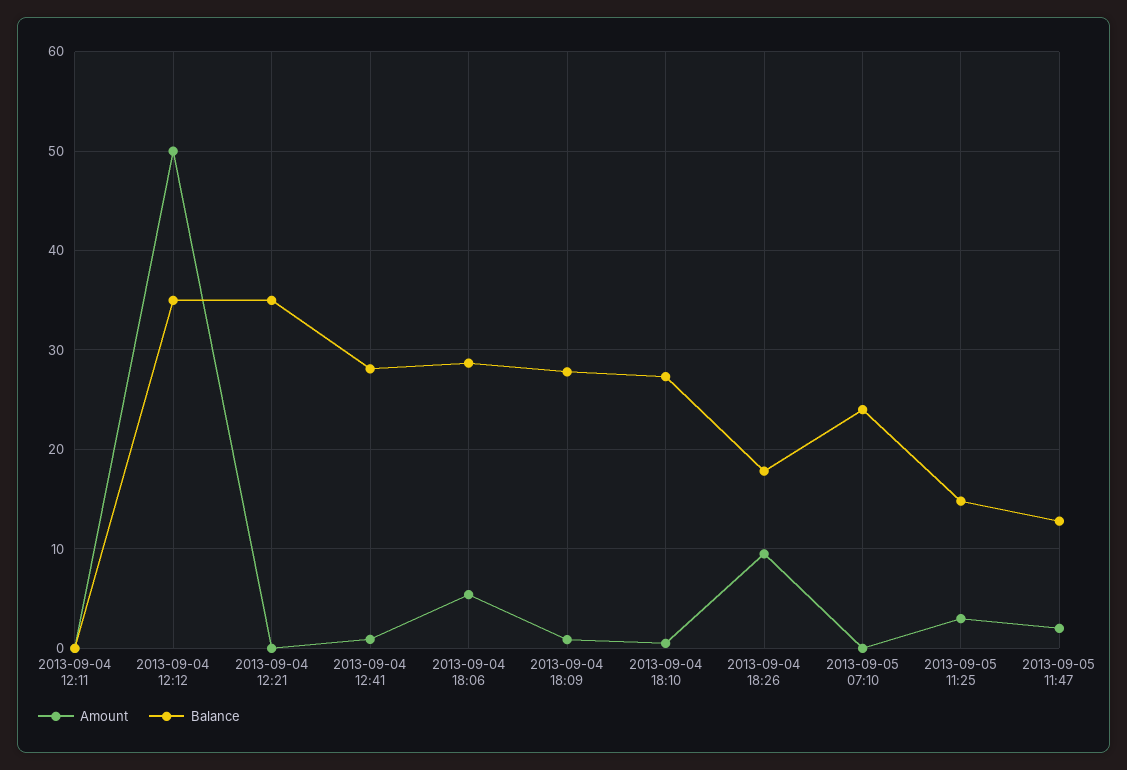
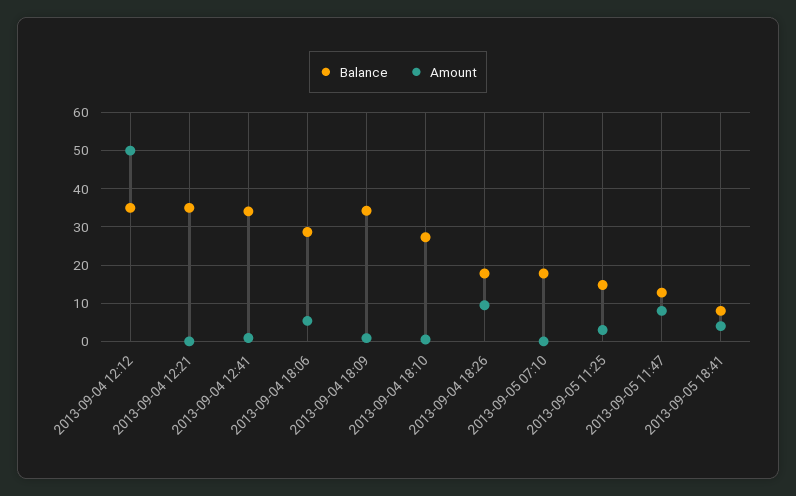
Amount, 2013-09-04 12:11: 0 -> none
Balance, 2013-09-04 12:11: 0 -> none
Balance, 2013-09-04 12:41: 28 -> 34
Balance, 2013-09-04 18:09: 28 -> 34
Balance, 2013-09-05 07:10: 24 -> 18
Amount, 2013-09-05 11:47: 2 -> 8
Balance, 2013-09-05 18:41: none -> 8
Amount, 2013-09-05 18:41: none -> 4

